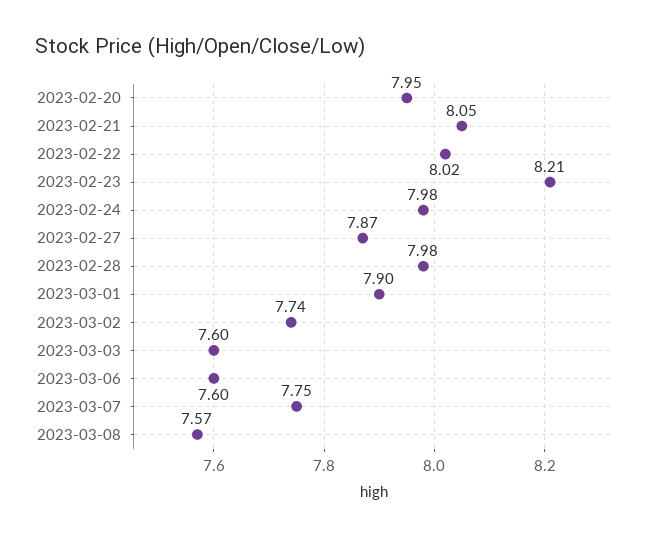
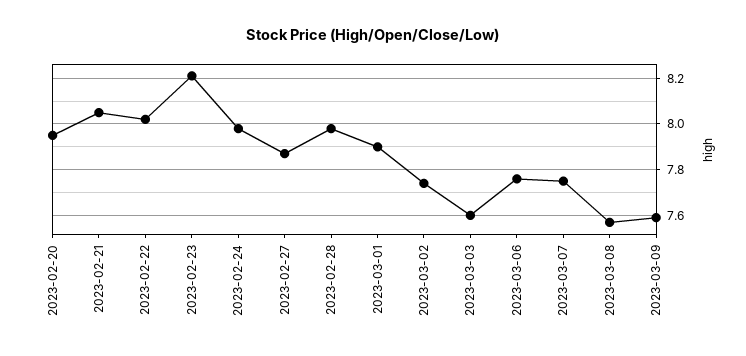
2023-03-06: 7.6 -> 7.75
2023-03-09: none -> 7.6

